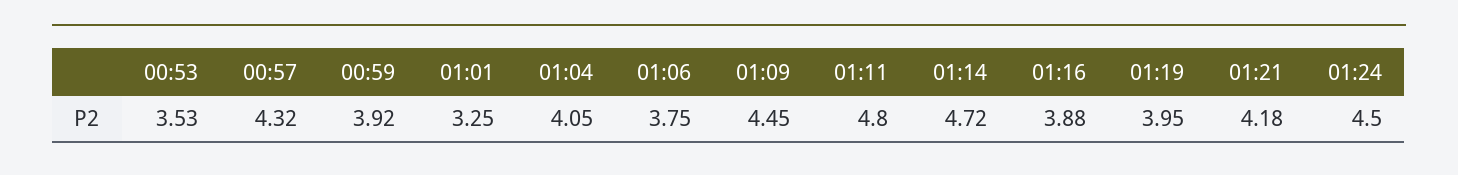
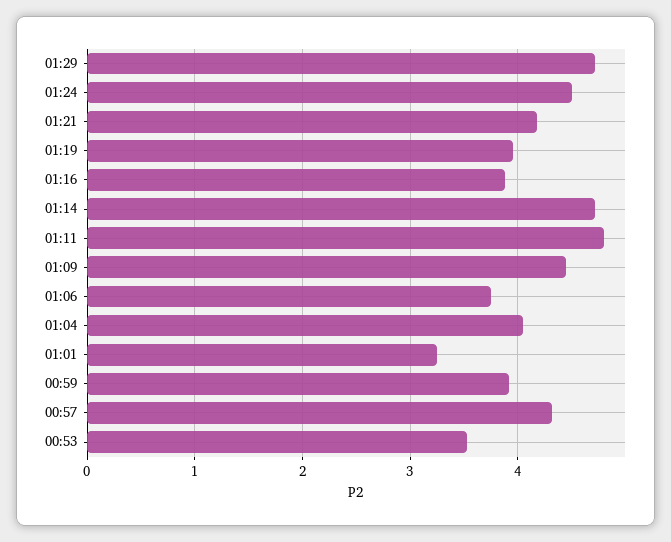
01:29: none -> 4.7

